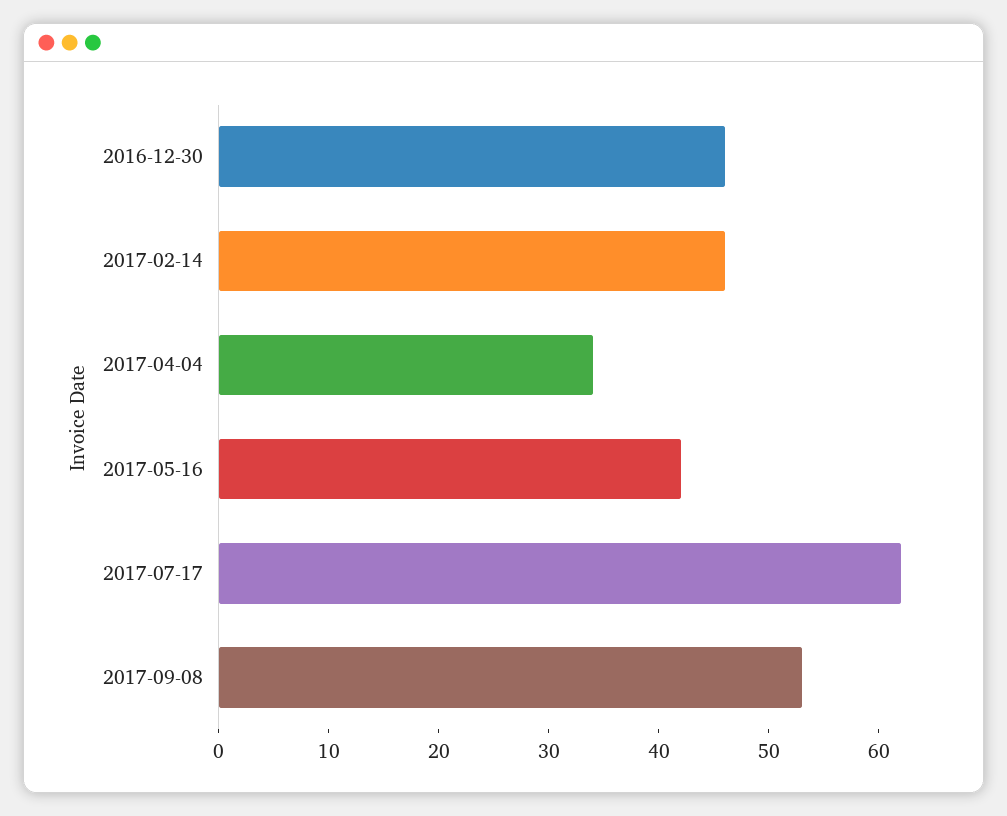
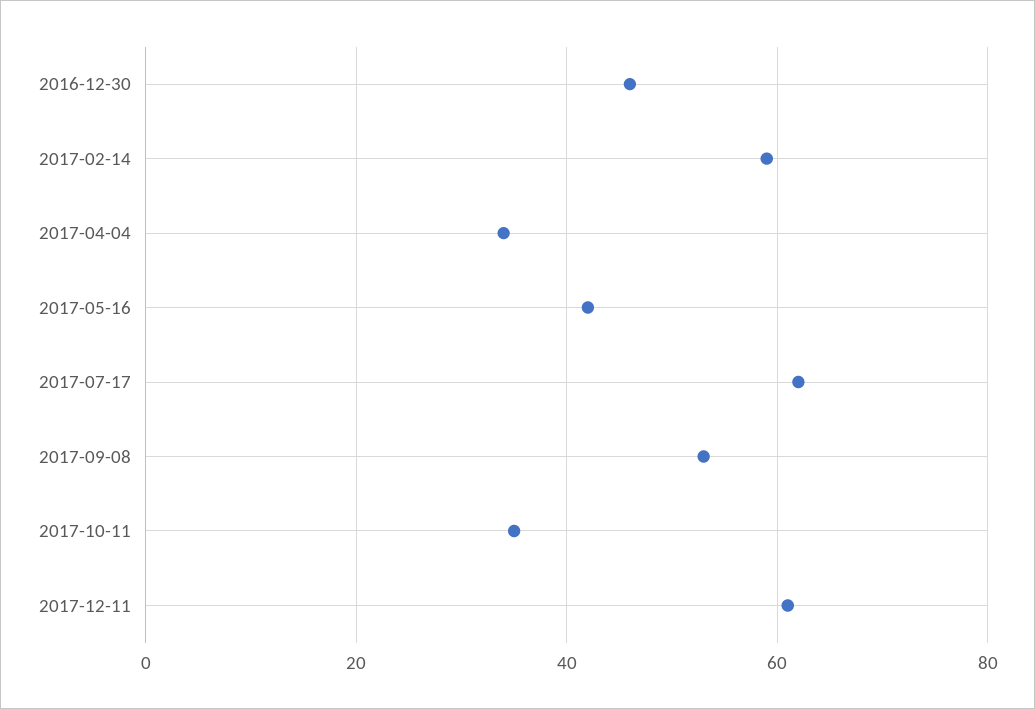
2017-02-14: 46 -> 60
2017-10-11: none -> 35
2017-12-11: none -> 60

